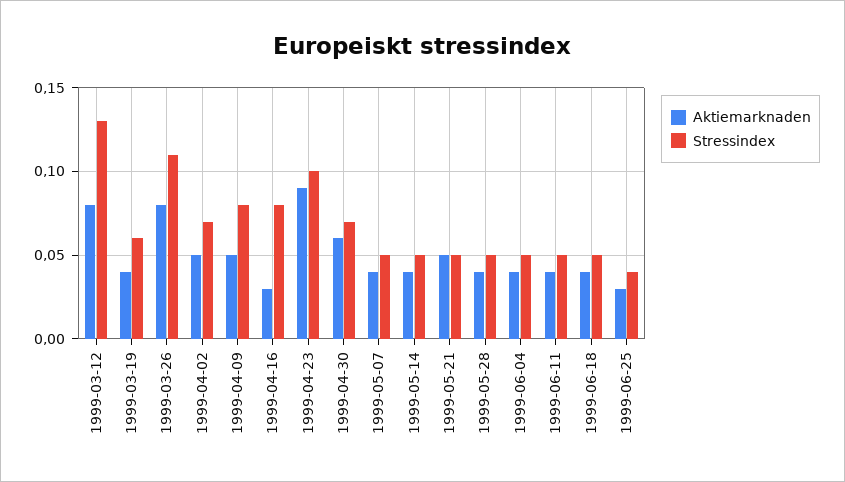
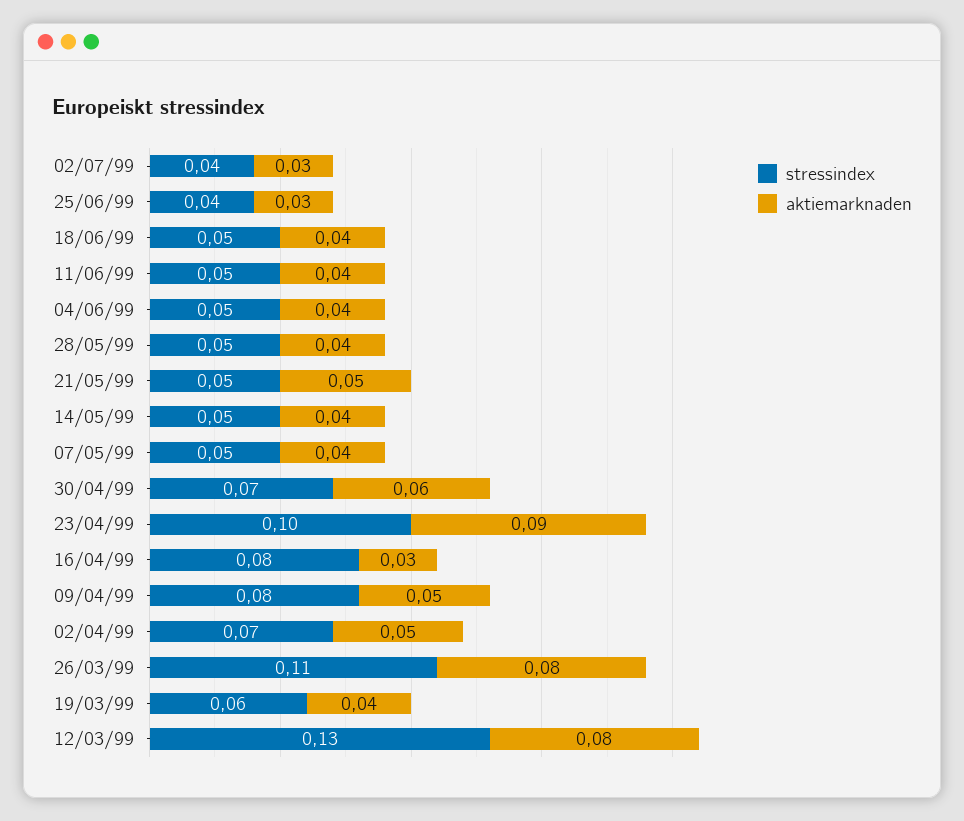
Stressindex, 02/07/99: none -> 0.04
Aktiemarknaden, 02/07/99: none -> 0.03

